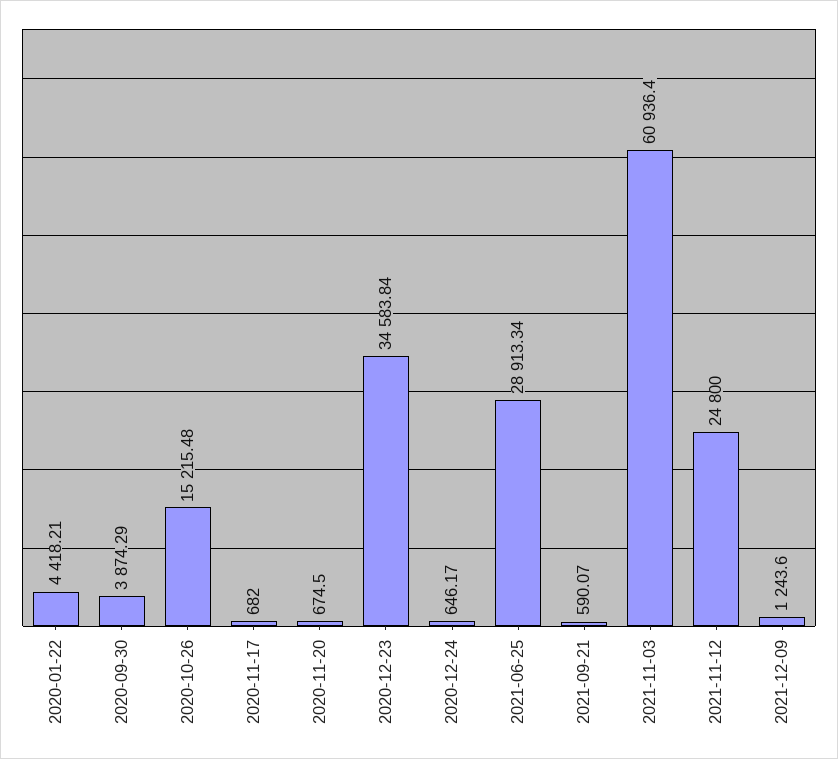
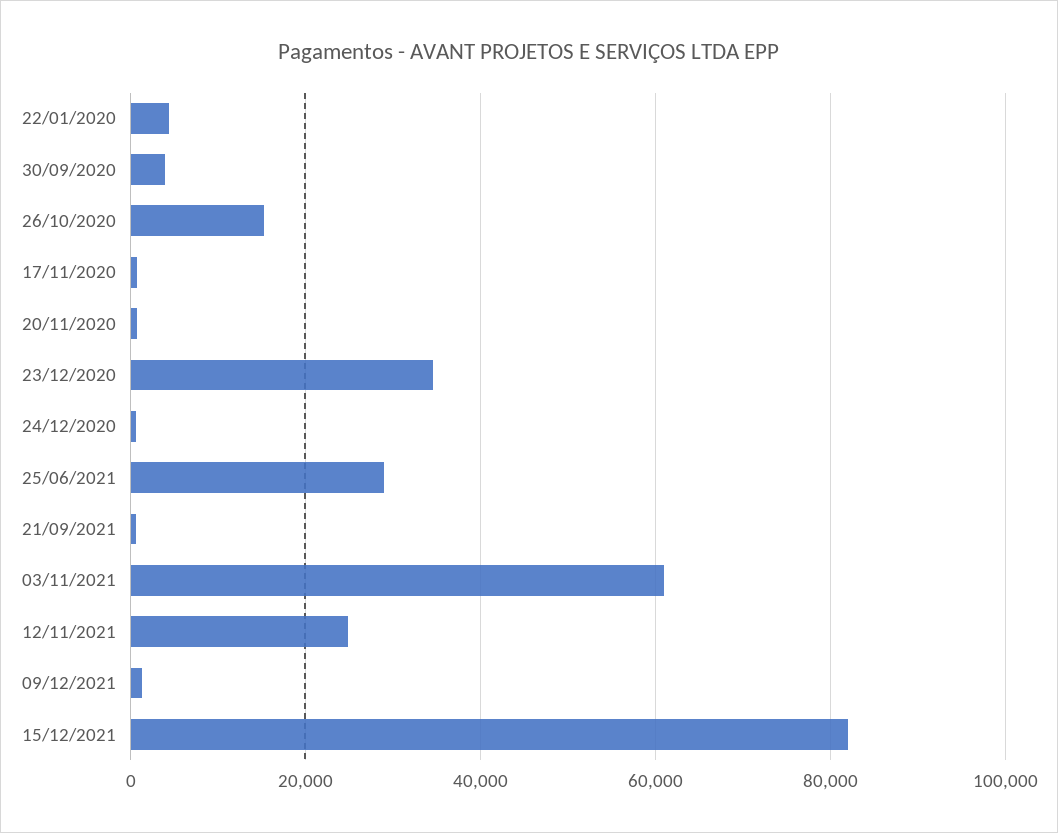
15/12/2021: none -> 82000

